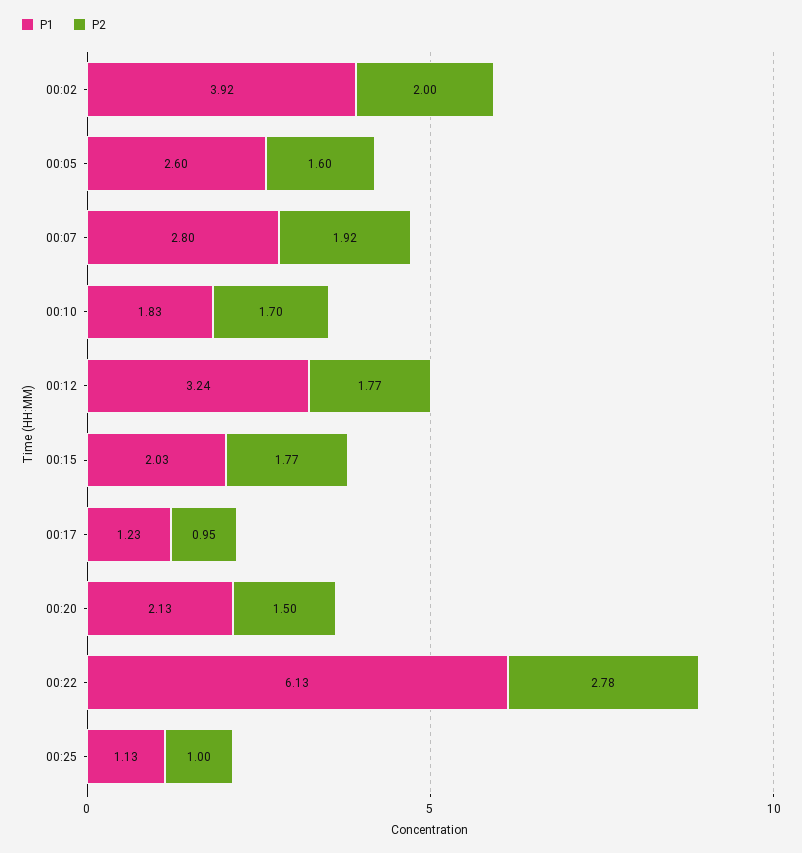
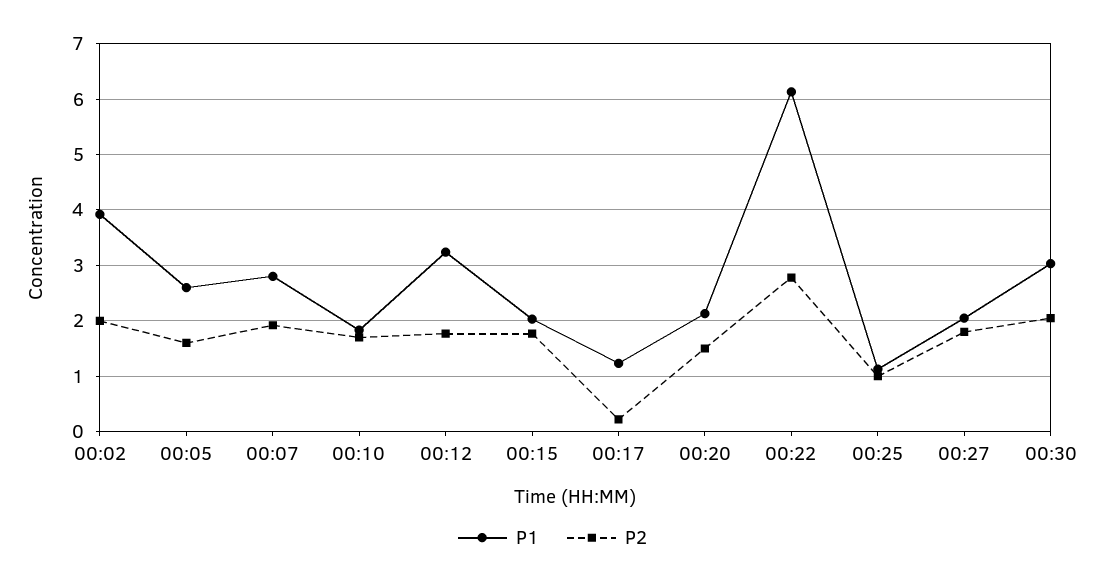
P2, 00:17: 0.95 -> 0.2
P1, 00:27: none -> 2
P2, 00:27: none -> 1.8
P1, 00:30: none -> 3
P2, 00:30: none -> 2

